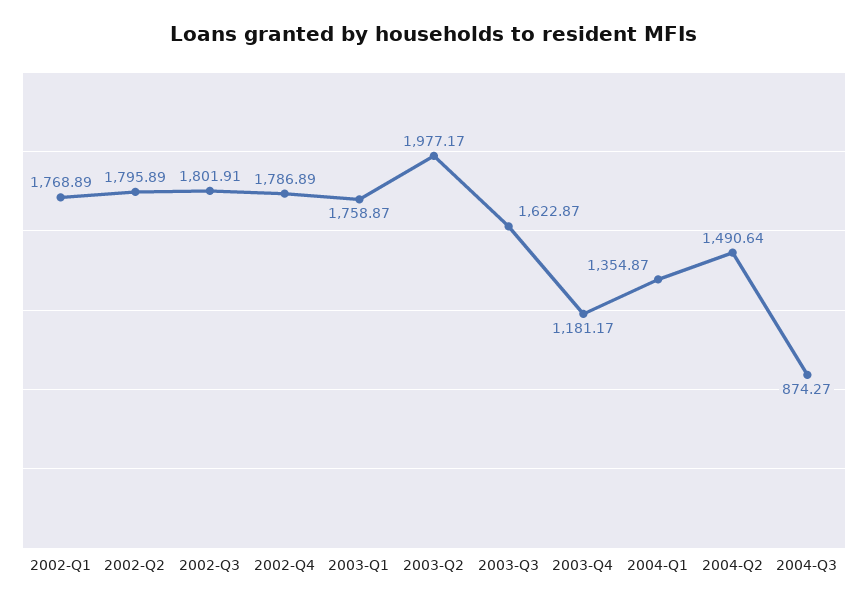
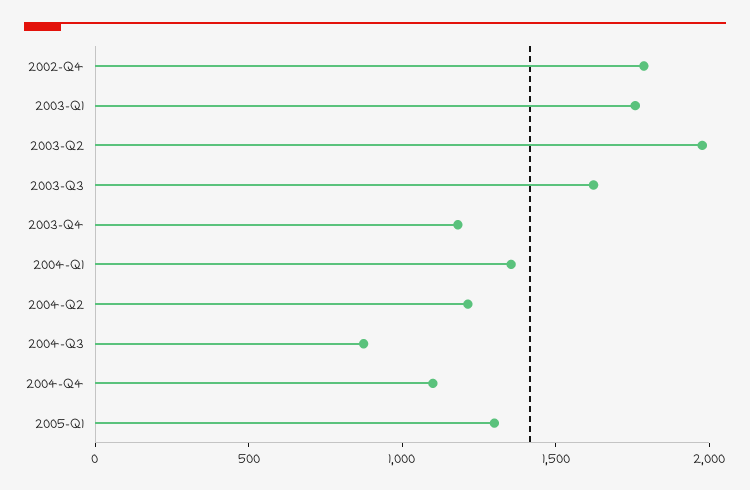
2002-Q1: 1768.89 -> none
2002-Q2: 1795.89 -> none
2002-Q3: 1801.91 -> none
2004-Q2: 1490.64 -> 1200
2004-Q4: none -> 1100
2005-Q1: none -> 1300

